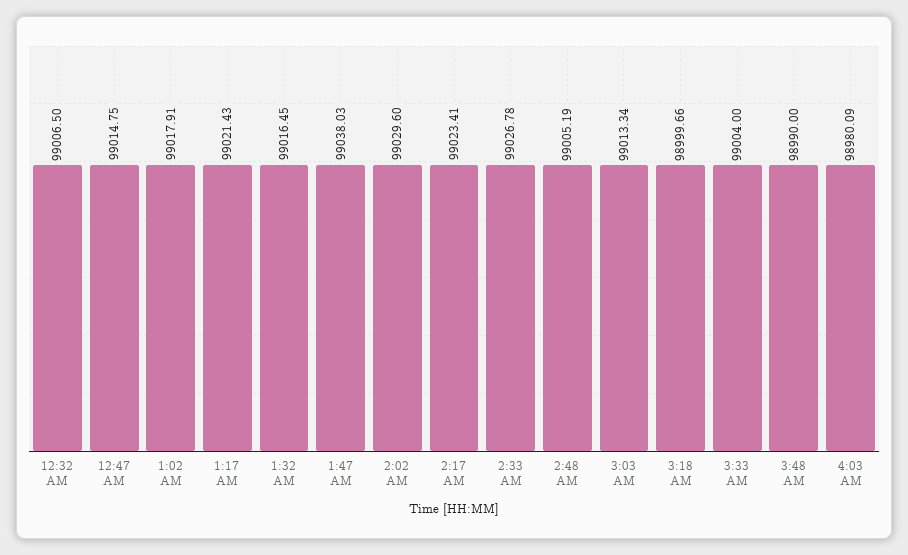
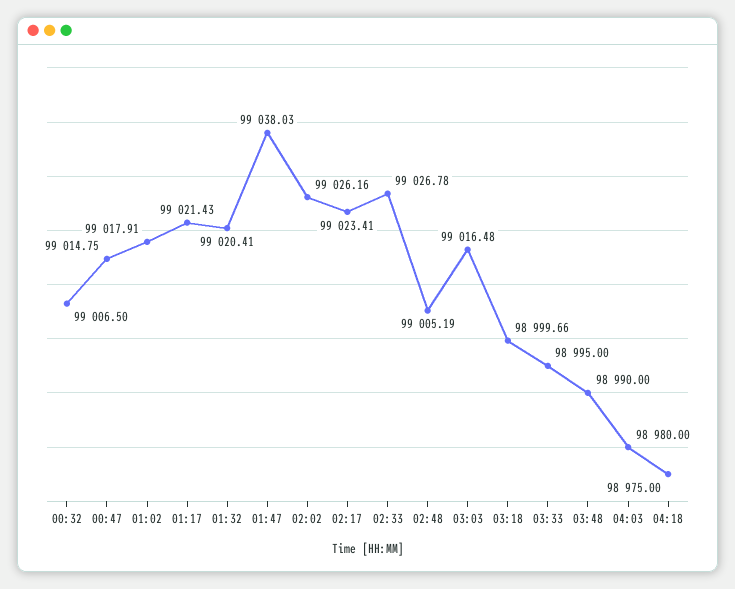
1:32 AM: 99016.45 -> 99020.41
2:02 AM: 99029.6 -> 99026.16
3:03 AM: 99013.34 -> 99016.48
3:33 AM: 99004 -> 98995
4:03 AM: 98980.09 -> 98980
04:18: none -> 98975

